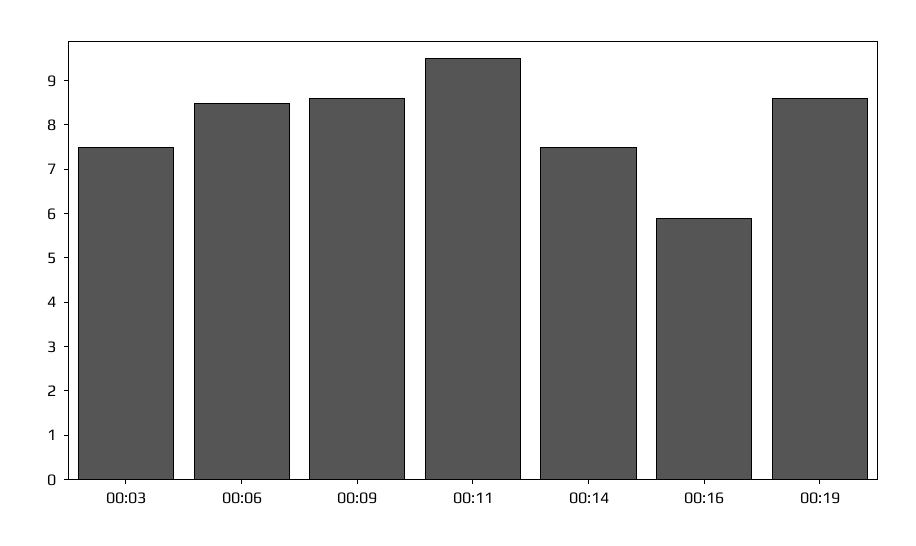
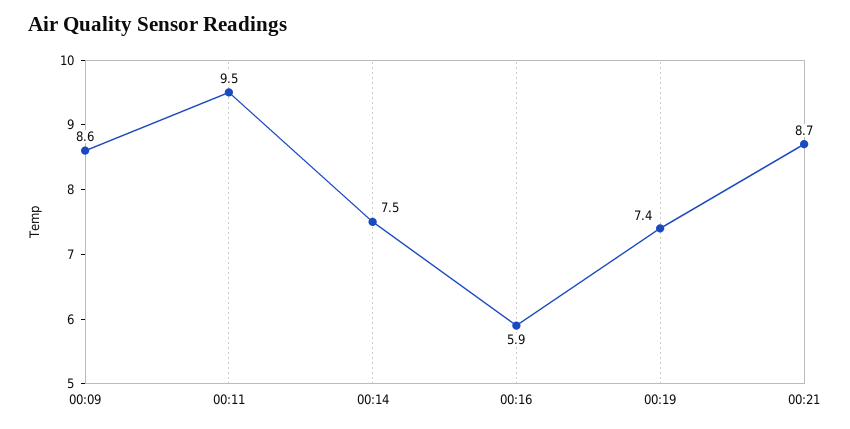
00:03: 7.5 -> none
00:06: 8.5 -> none
00:19: 8.5 -> 7.4
00:21: none -> 8.7

